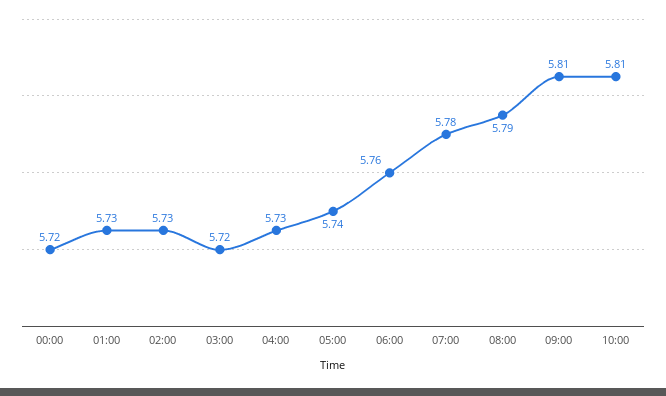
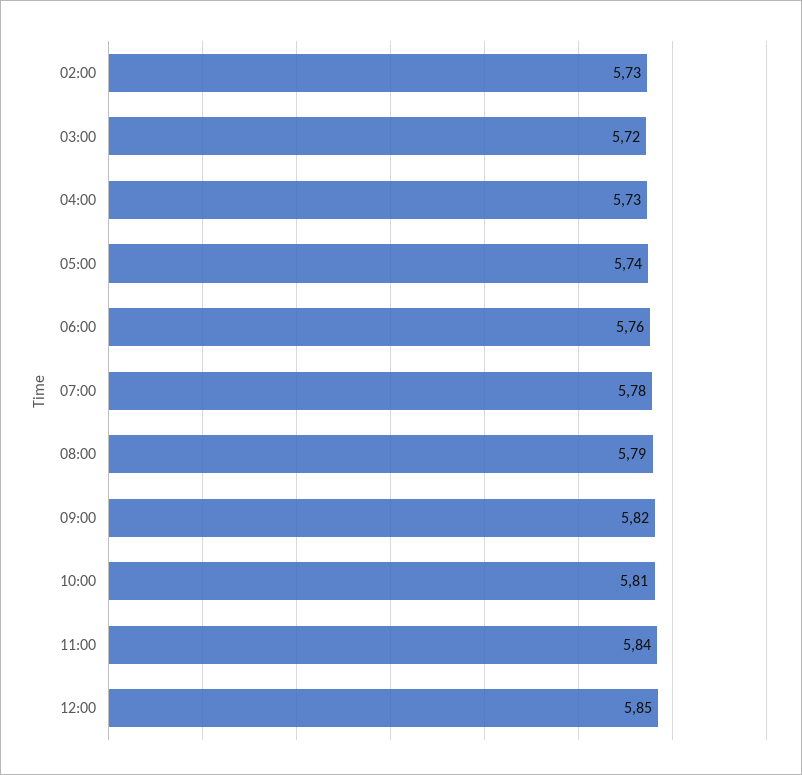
00:00: 5.72 -> none
01:00: 5.73 -> none
09:00: 5.81 -> 5.82
11:00: none -> 5.84
12:00: none -> 5.85

